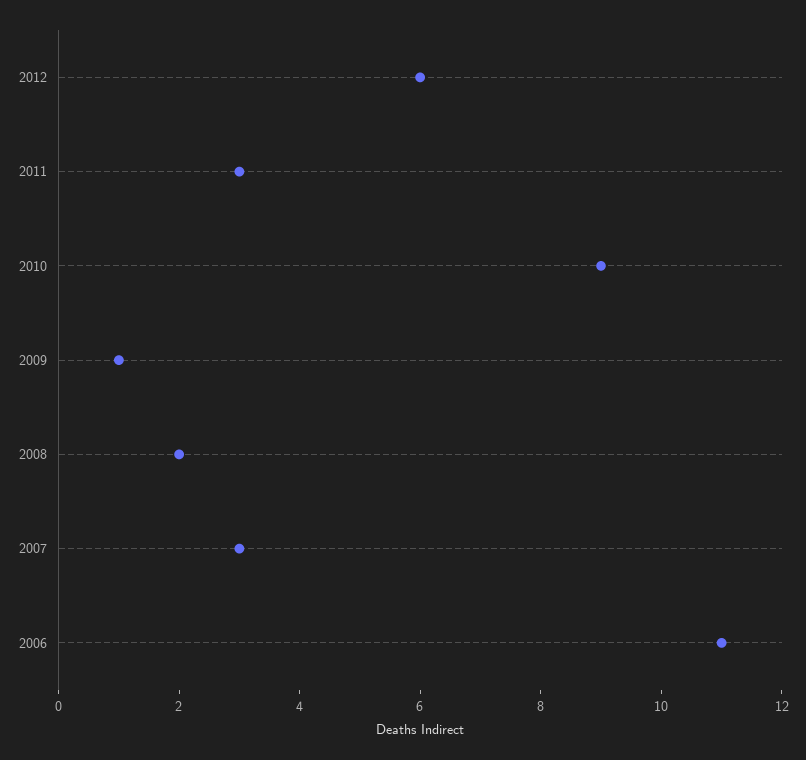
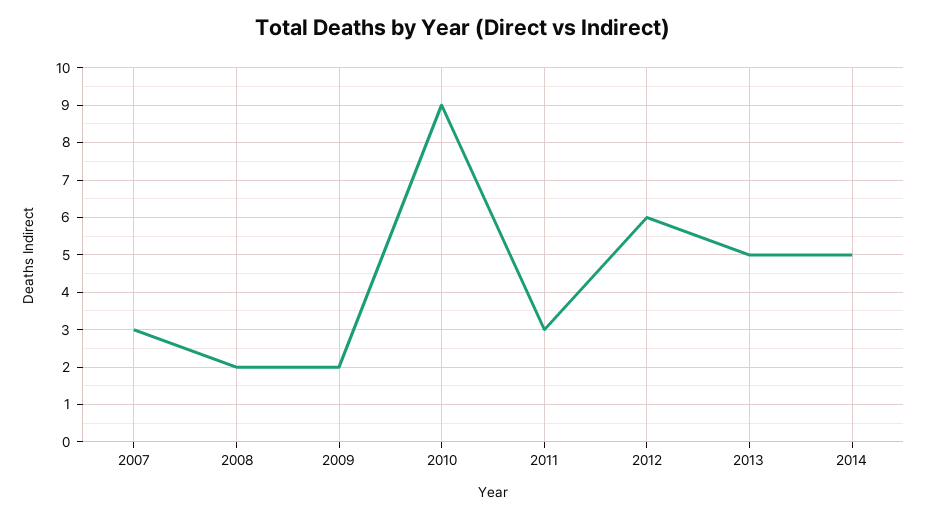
2009: 1 -> 2
2006: 11 -> none
2013: none -> 5
2014: none -> 5

